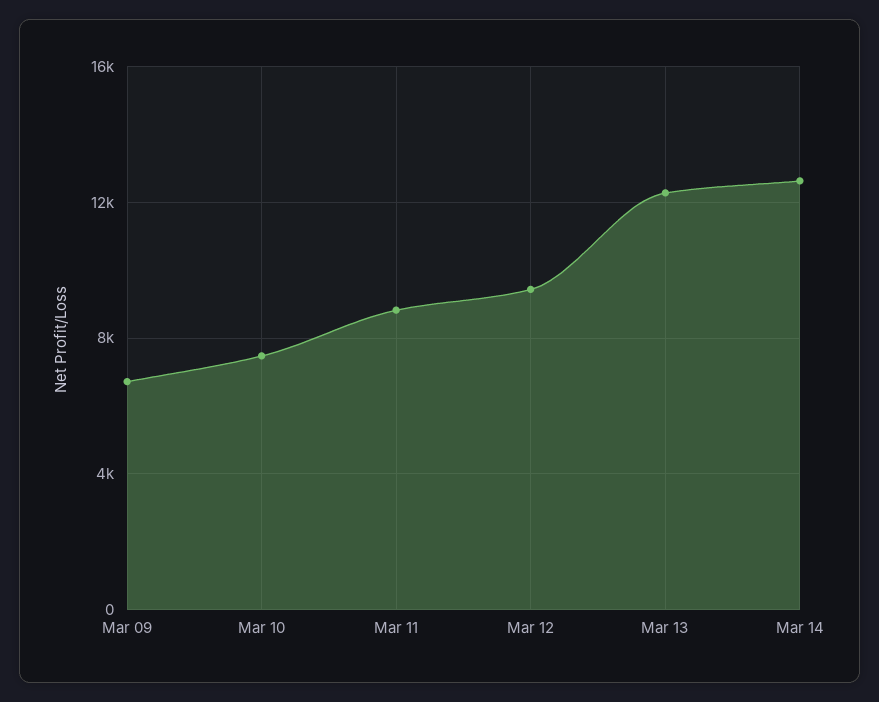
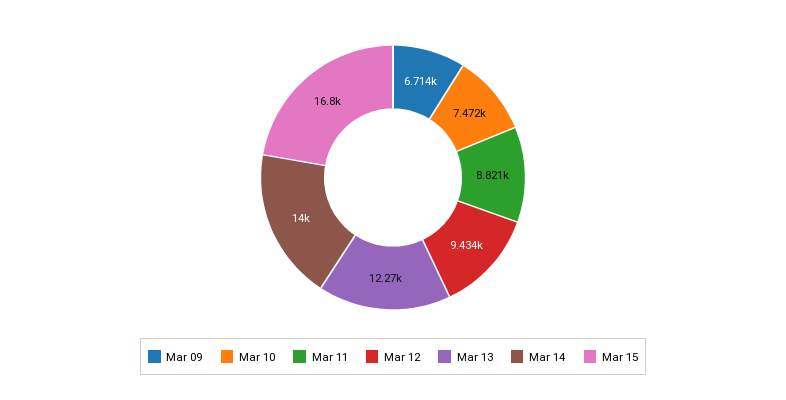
Mar 14: 12500 -> 14000
Mar 15: none -> 16800

